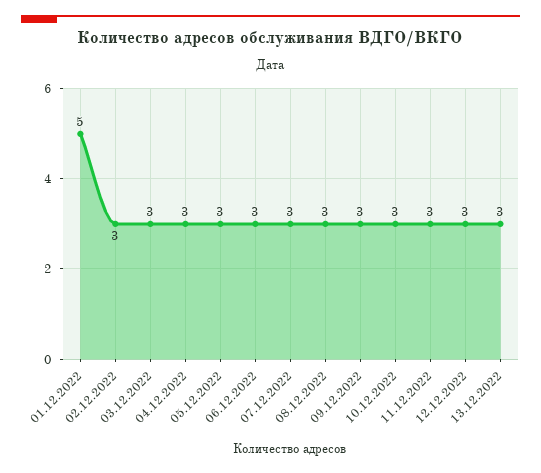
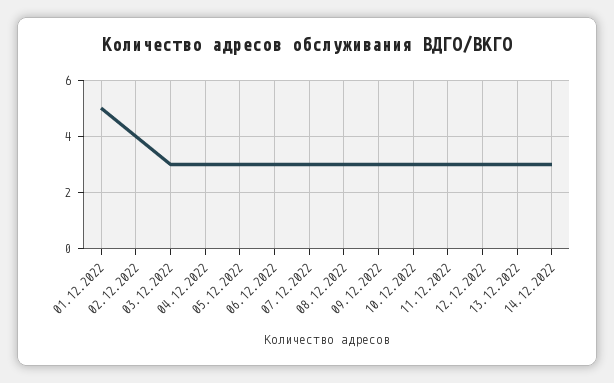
02.12.2022: 3 -> 4
14.12.2022: none -> 3

